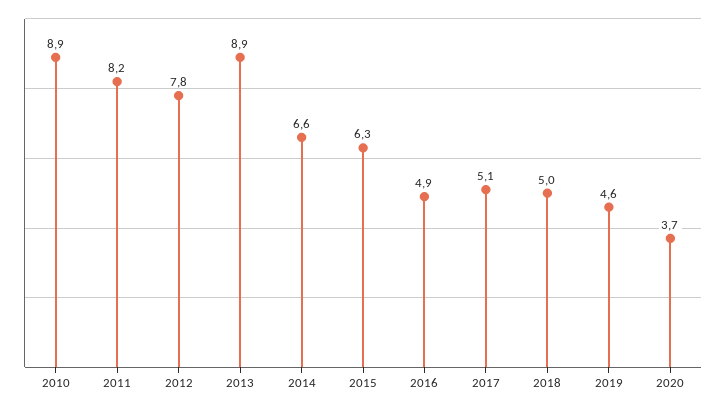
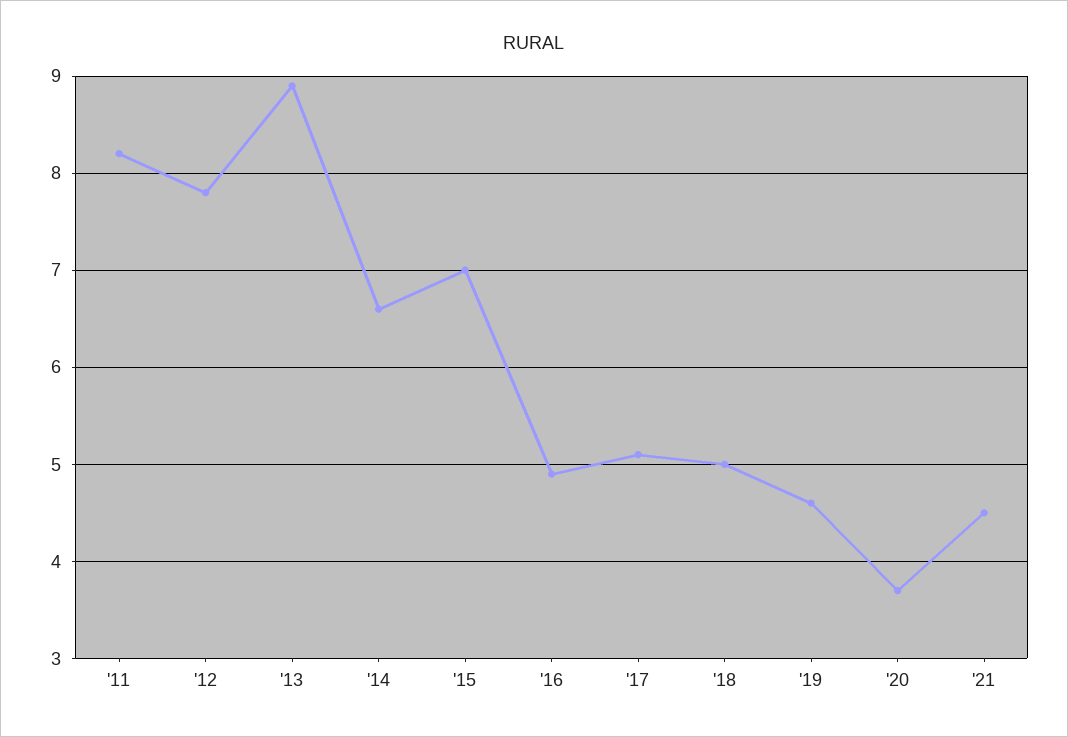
2010: 8.9 -> none
2015: 6.3 -> 7
'21: none -> 4.5

